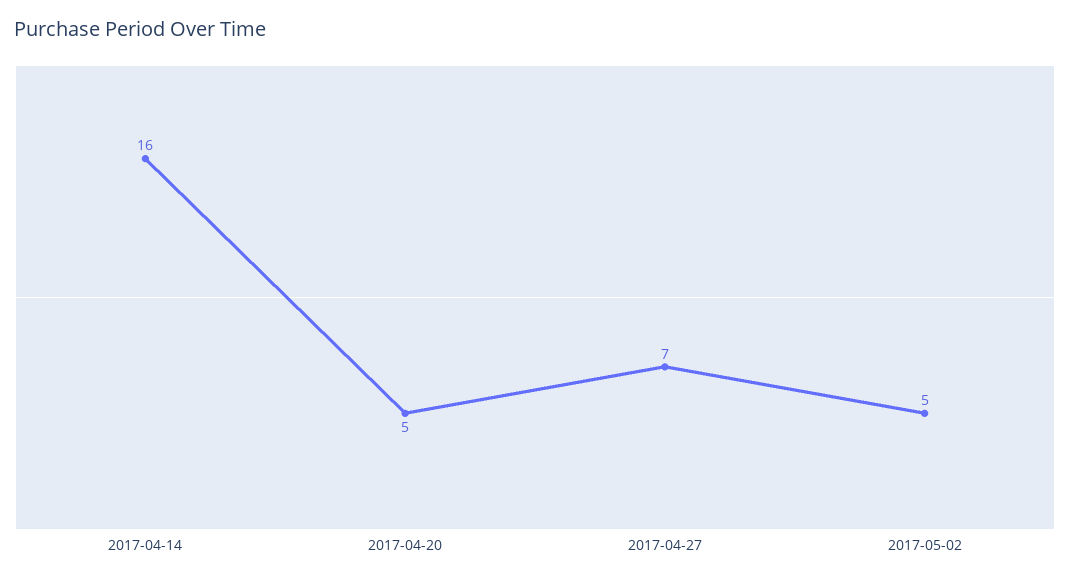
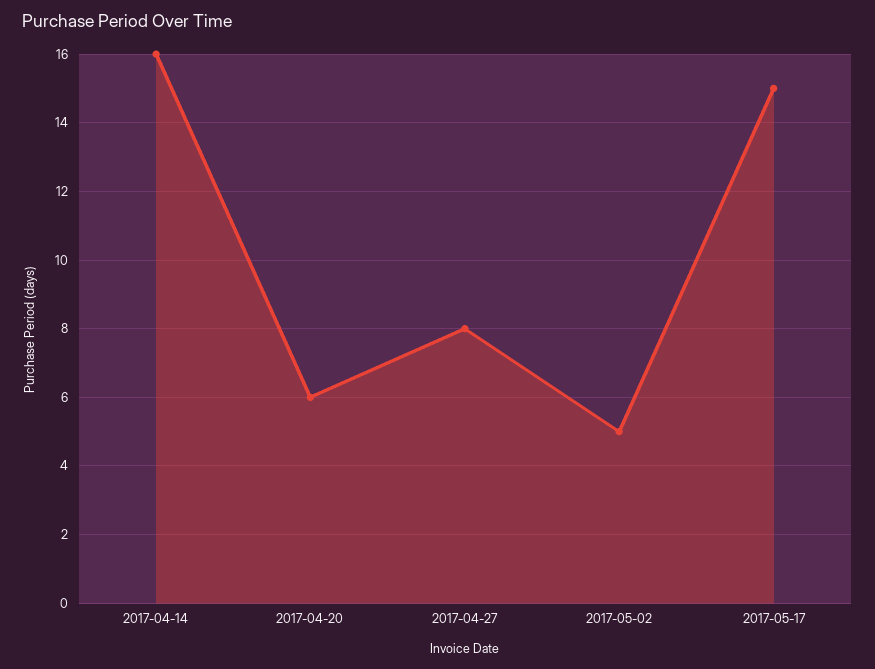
2017-04-20: 5 -> 6
2017-04-27: 7 -> 8
2017-05-17: none -> 15

